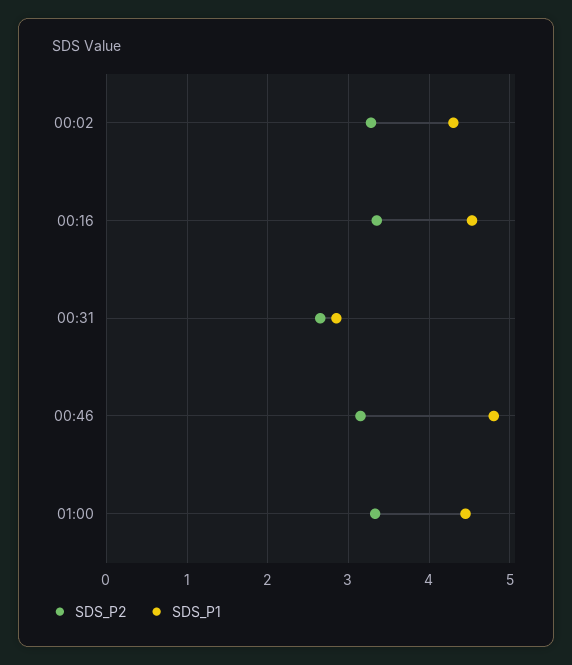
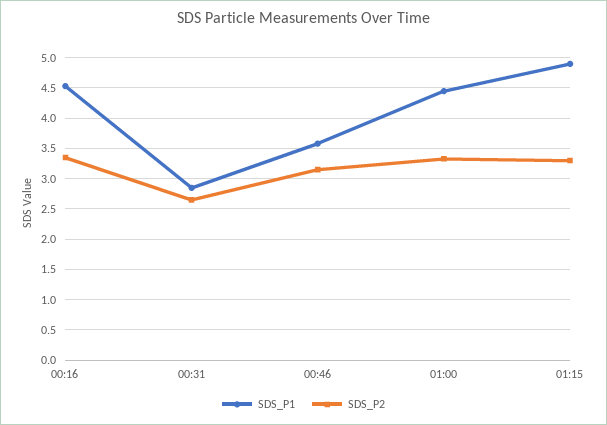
SDS_P2, 00:02: 3.3 -> none
SDS_P1, 00:02: 4.3 -> none
SDS_P1, 00:46: 4.8 -> 3.6
SDS_P1, 01:15: none -> 4.9
SDS_P2, 01:15: none -> 3.3

